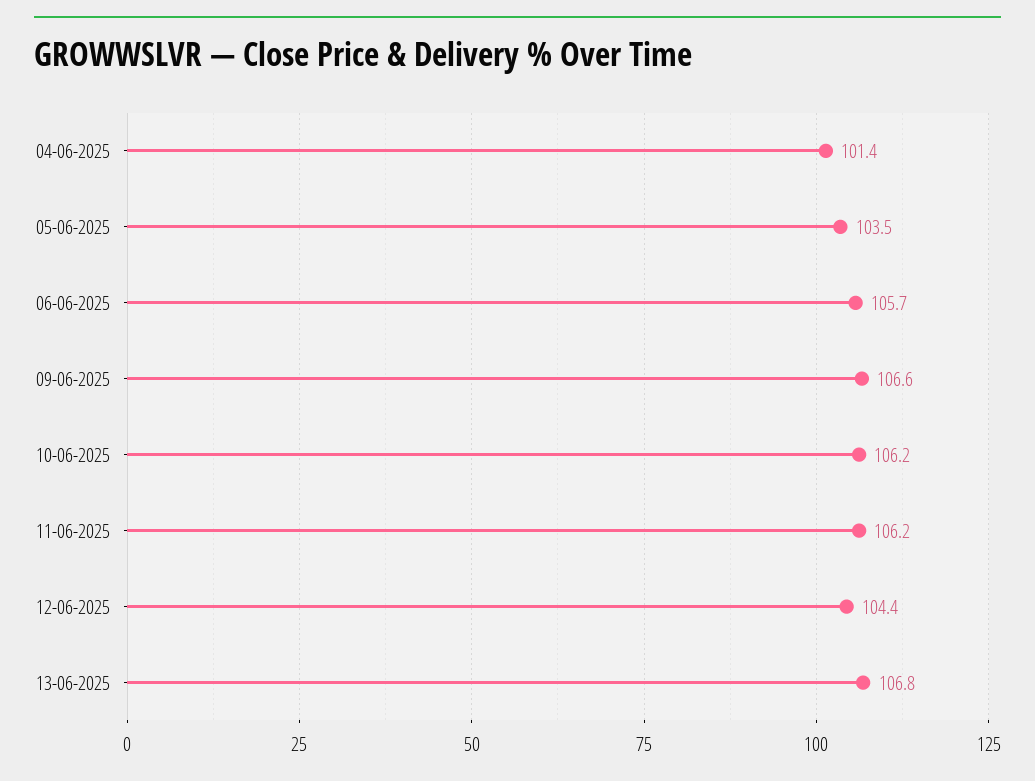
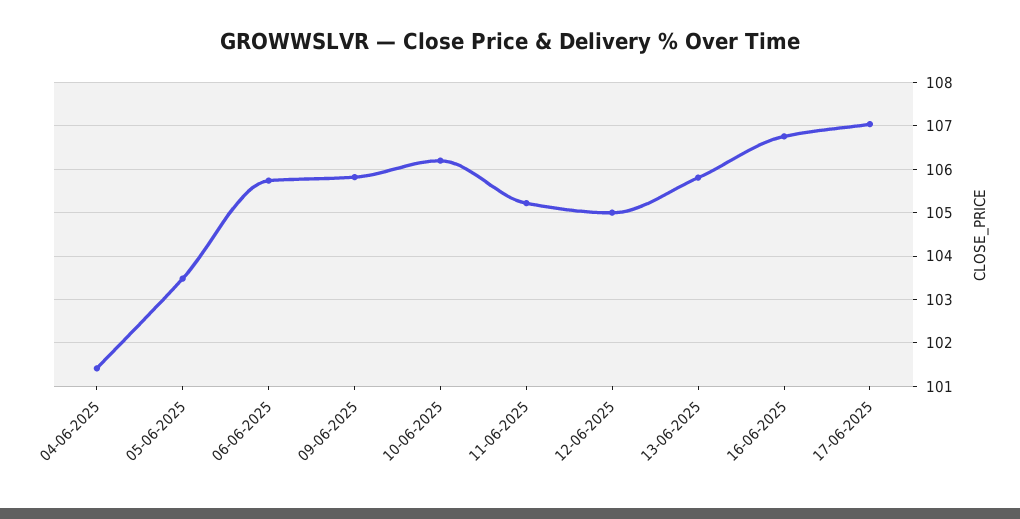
09-06-2025: 106.6 -> 105.8
11-06-2025: 106.2 -> 105.2
12-06-2025: 104.4 -> 105
13-06-2025: 106.8 -> 105.8
16-06-2025: none -> 106.8
17-06-2025: none -> 107

